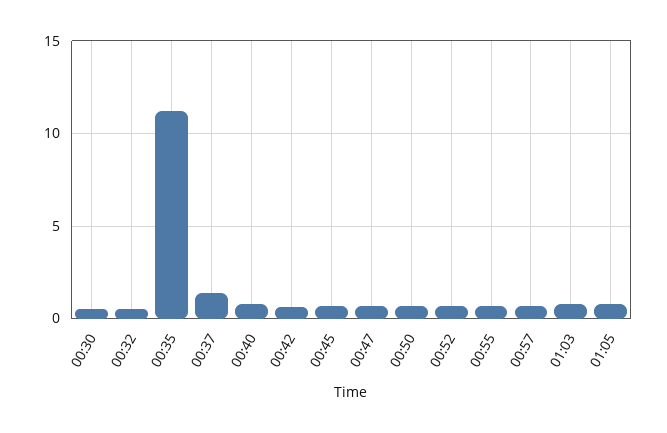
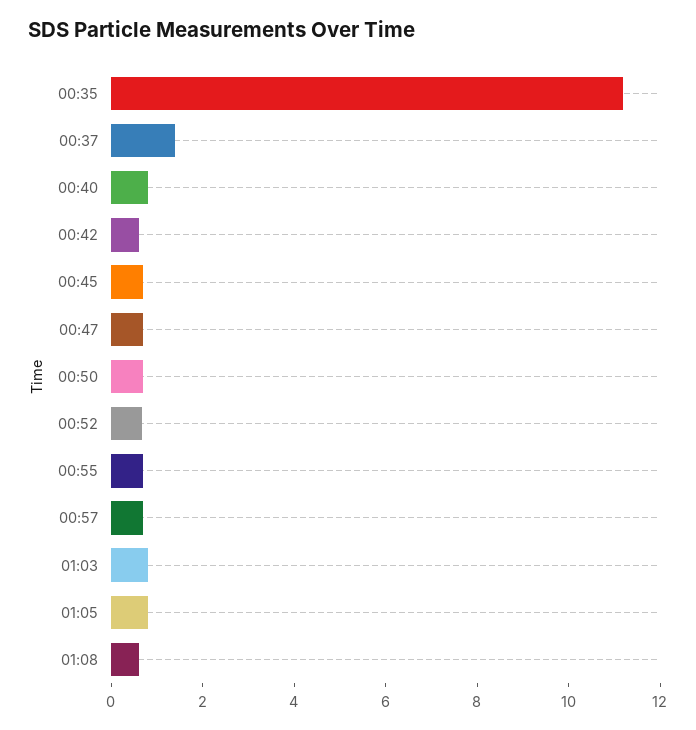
00:30: 0.5 -> none
00:32: 0.5 -> none
01:08: none -> 0.5

